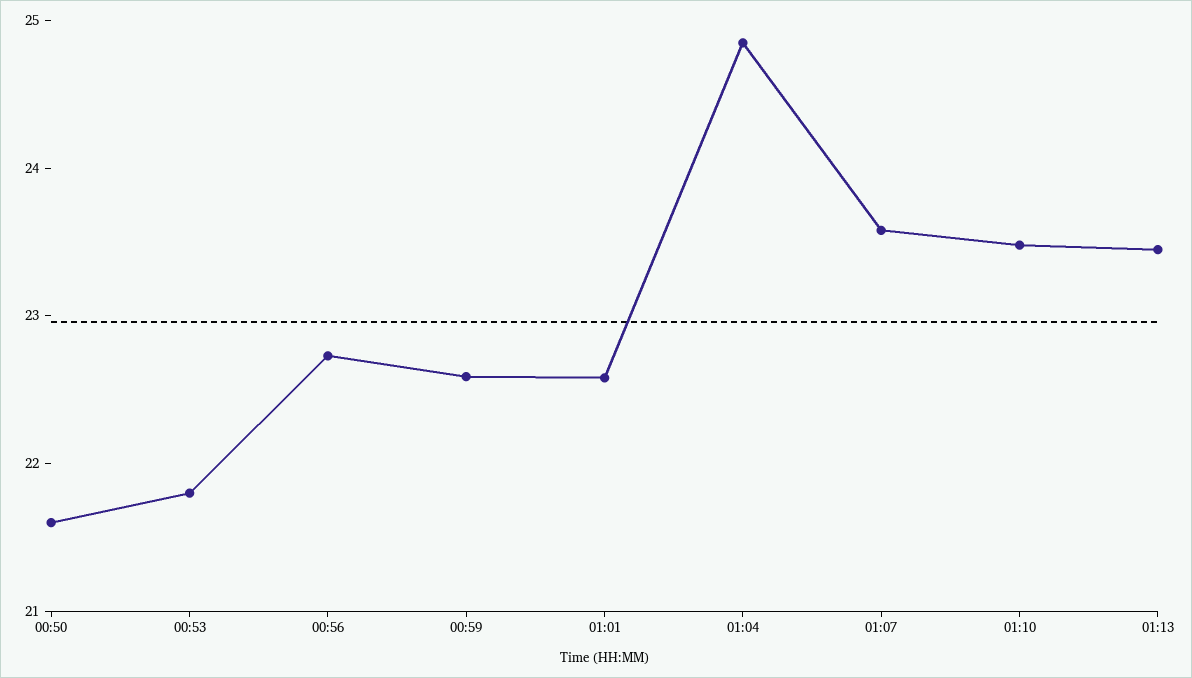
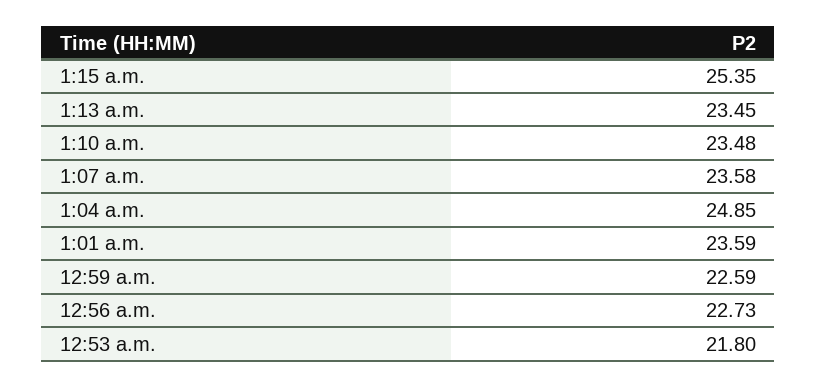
00:50: 21.6 -> none
01:01: 22.6 -> 23.59
1:15 a.m.: none -> 25.35

